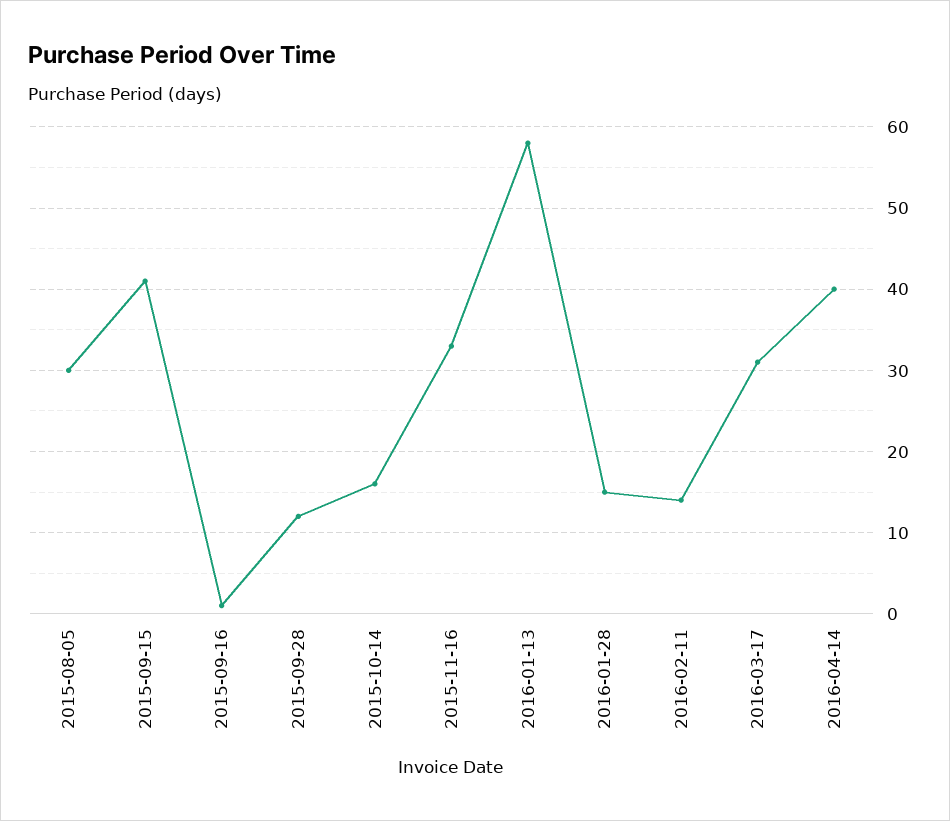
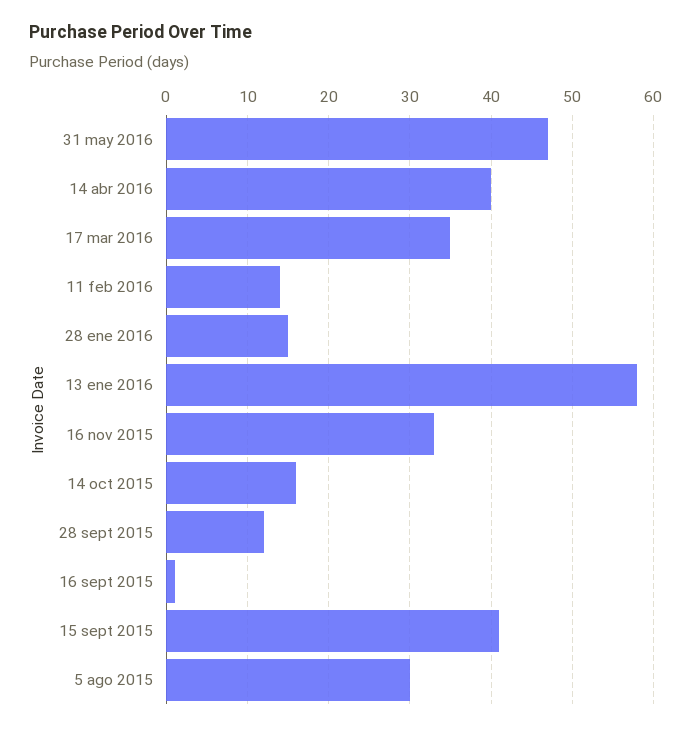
2016-03-17: 31 -> 35
31 may 2016: none -> 47

